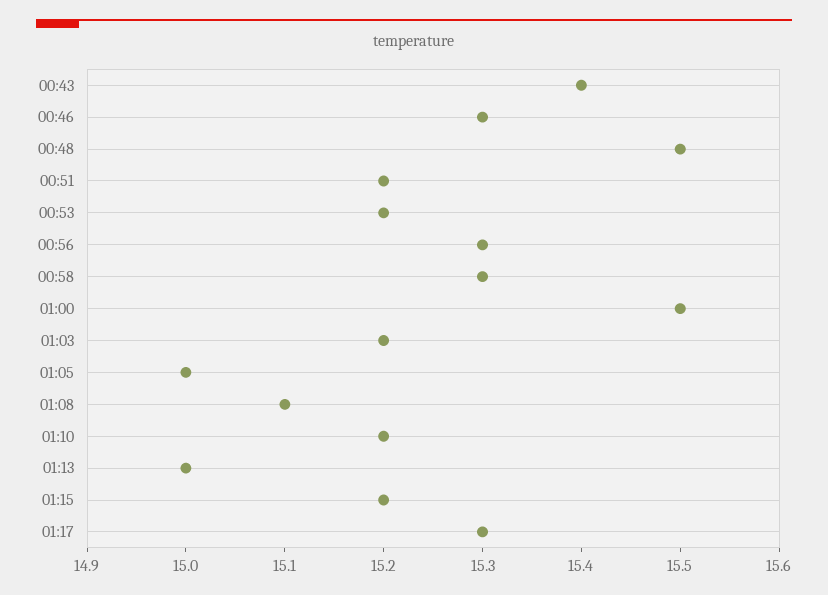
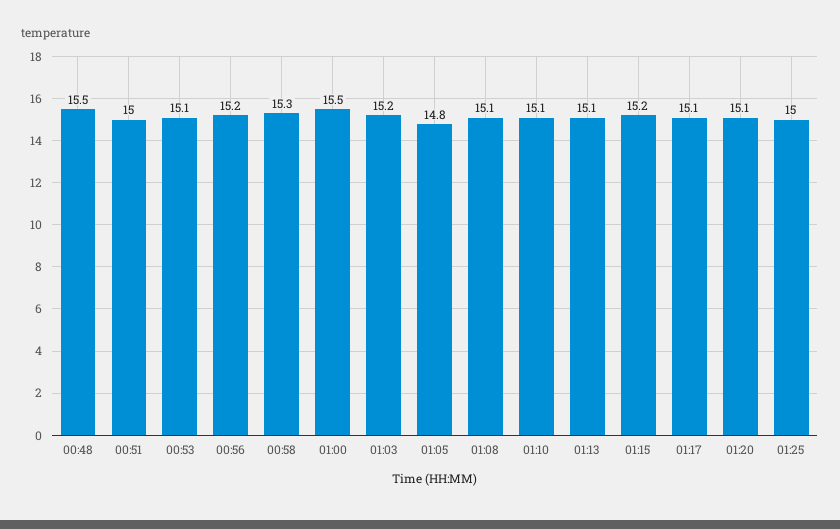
00:43: 15.4 -> none
00:46: 15.3 -> none
00:51: 15.2 -> 15
00:53: 15.2 -> 15.1
00:56: 15.3 -> 15.2
01:05: 15 -> 14.8
01:10: 15.2 -> 15.1
01:13: 15 -> 15.1
01:17: 15.3 -> 15.1
01:20: none -> 15.1
01:25: none -> 15

